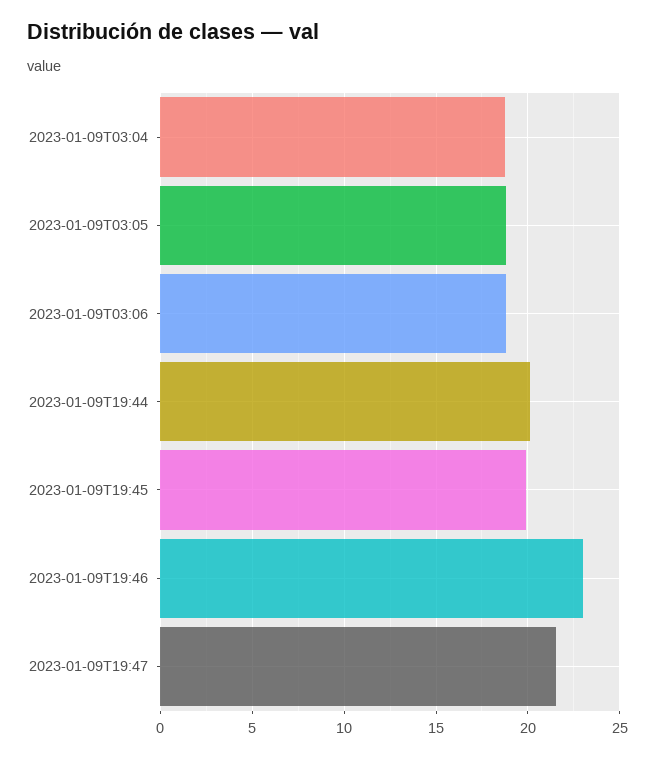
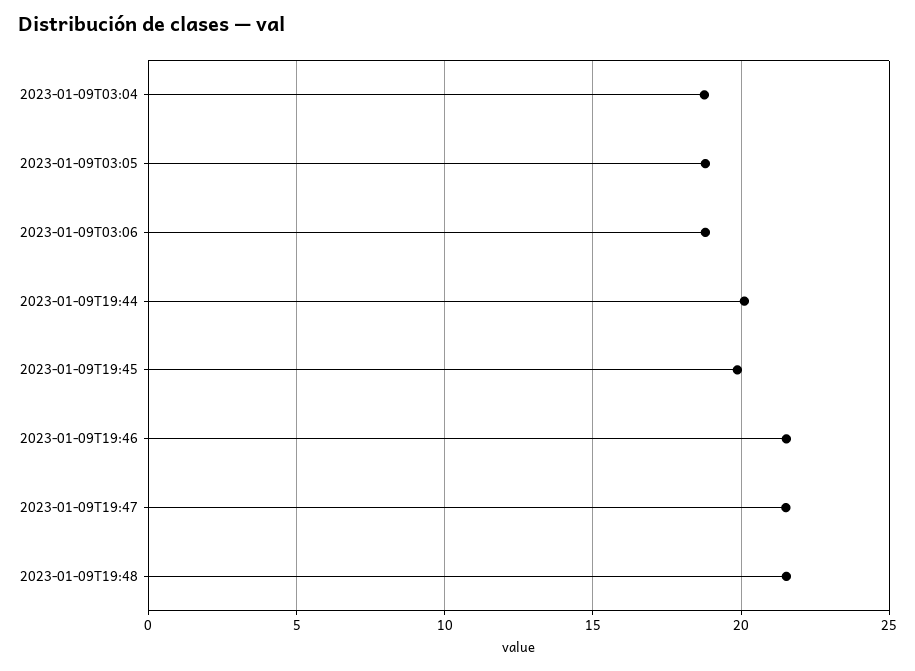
2023-01-09T19:46: 23 -> 21.5
2023-01-09T19:48: none -> 21.5

